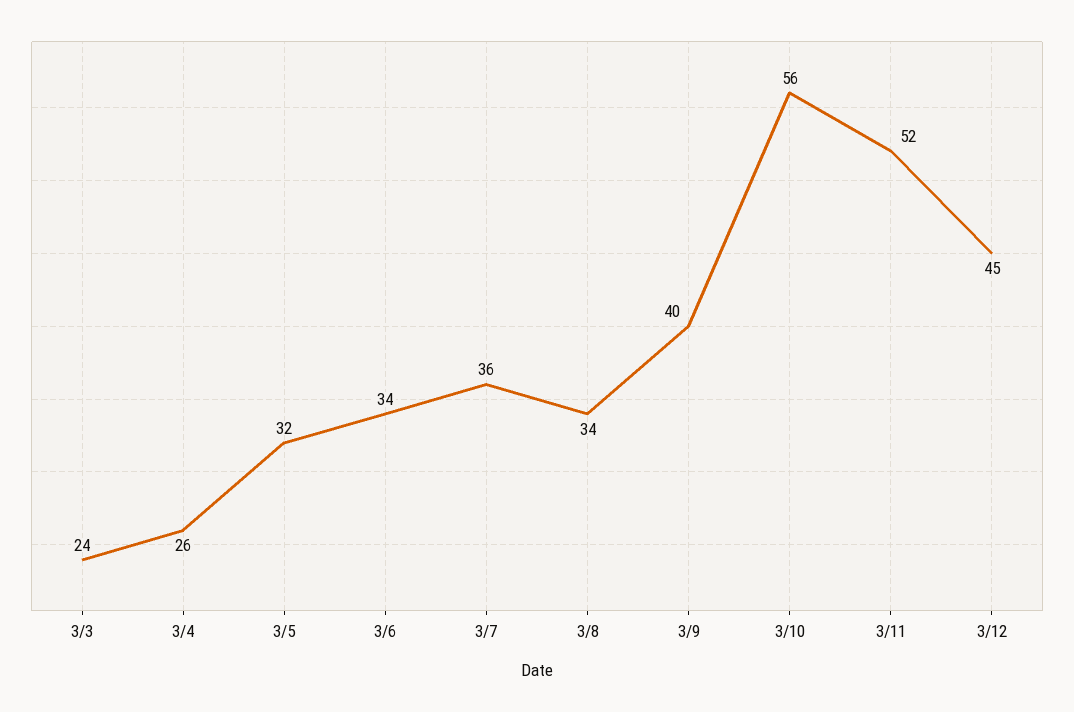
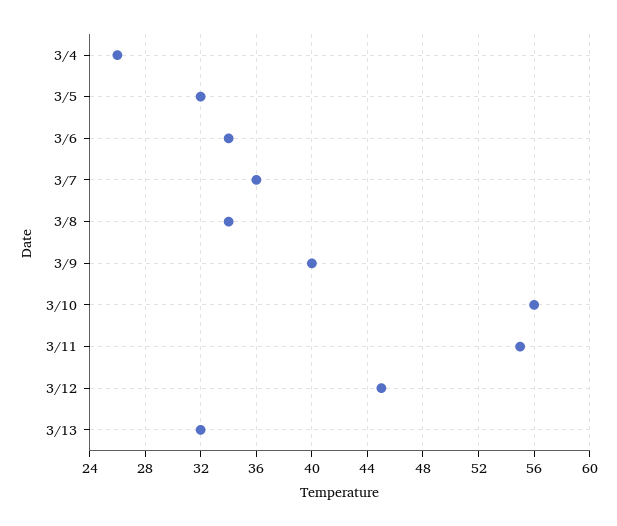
3/3: 24 -> none
3/11: 52 -> 55
3/13: none -> 32

